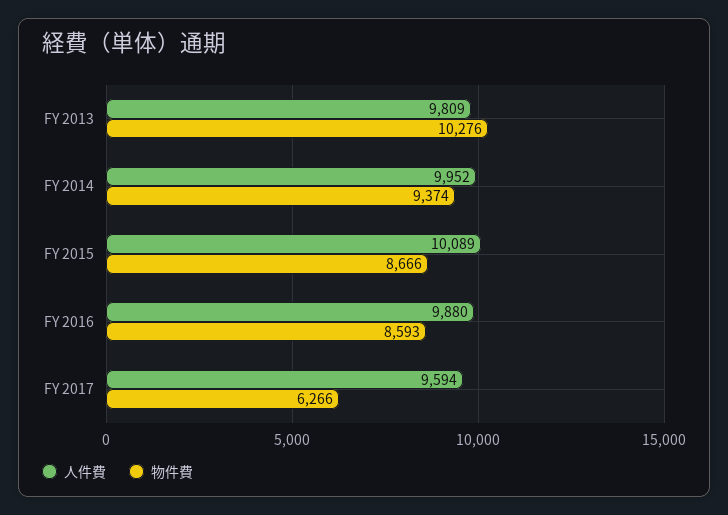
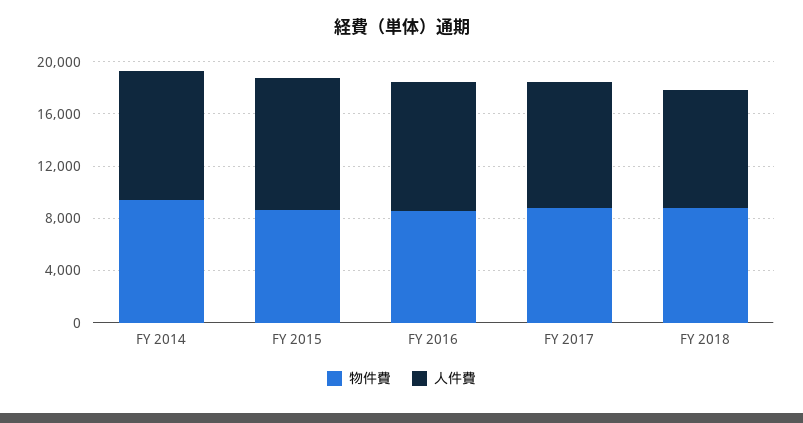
人件費, FY 2013: 9809 -> none
物件費, FY 2013: 10276 -> none
物件費, FY 2017: 6266 -> 9000
物件費, FY 2018: none -> 9000
人件費, FY 2018: none -> 9000

